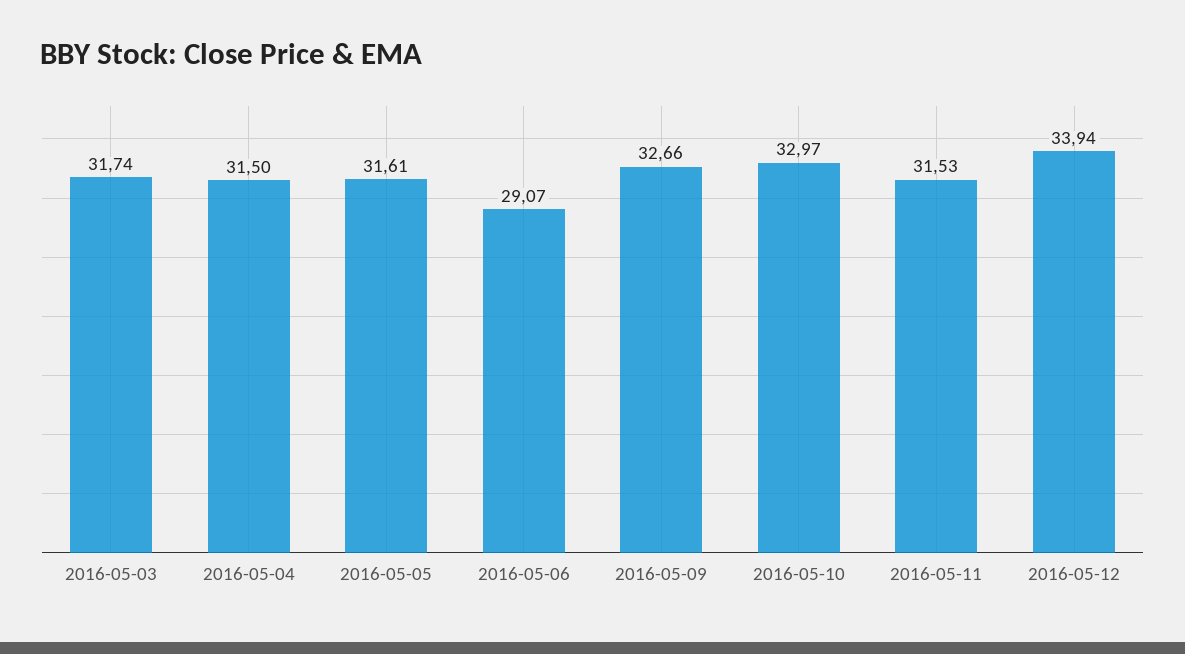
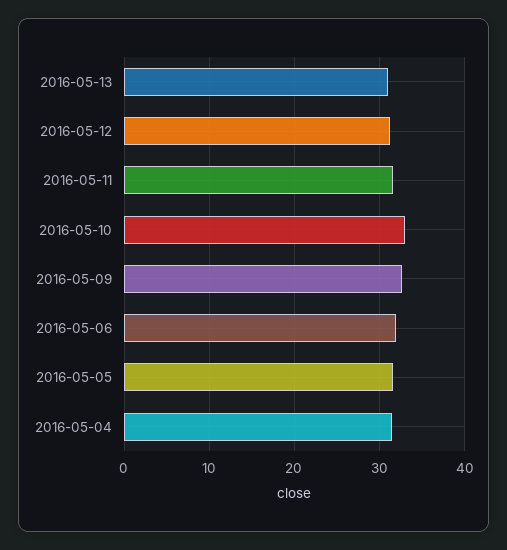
2016-05-03: 31.74 -> none
2016-05-06: 29.07 -> 32
2016-05-12: 33.94 -> 31
2016-05-13: none -> 31

